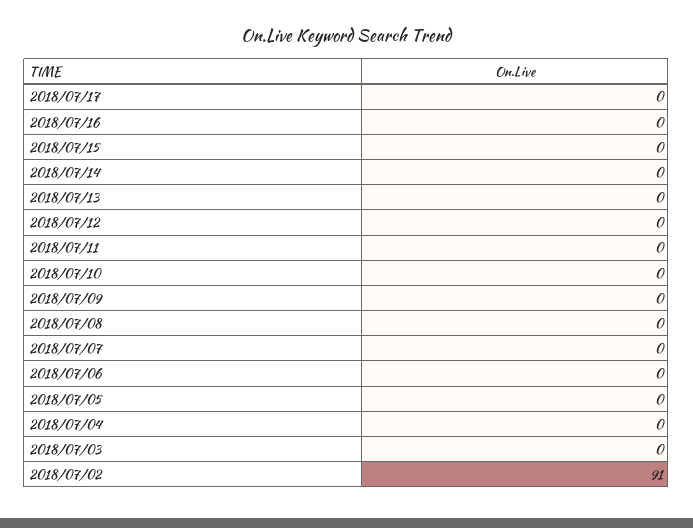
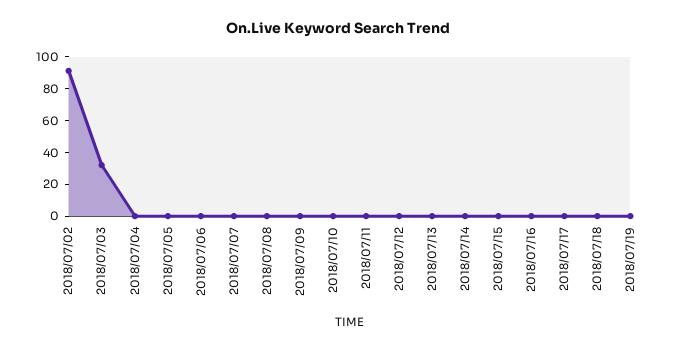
2018/07/03: 0 -> 30
2018/07/18: none -> 0
2018/07/19: none -> 0

